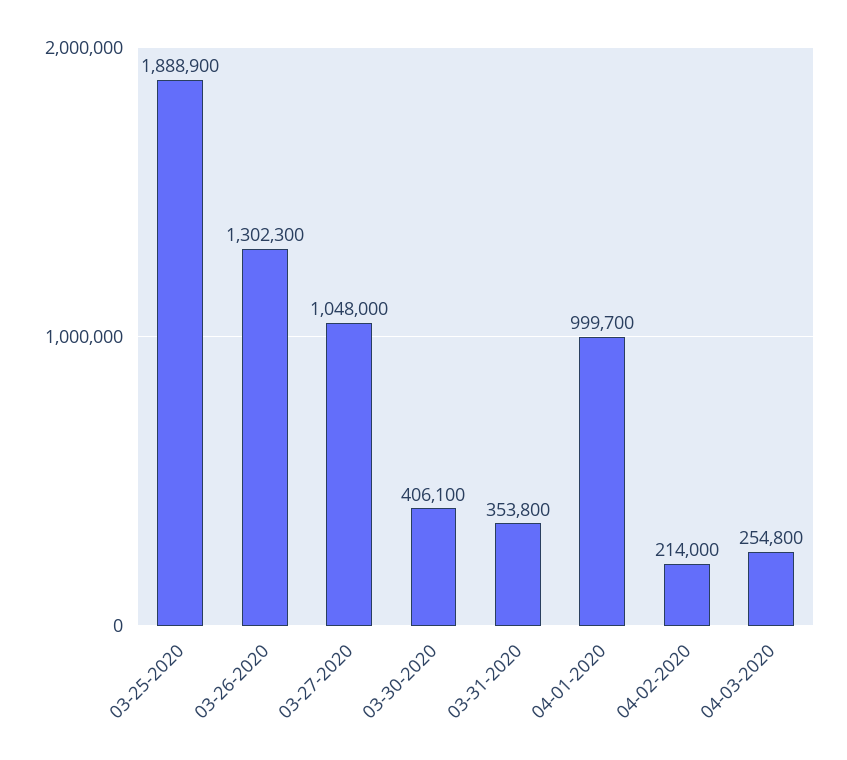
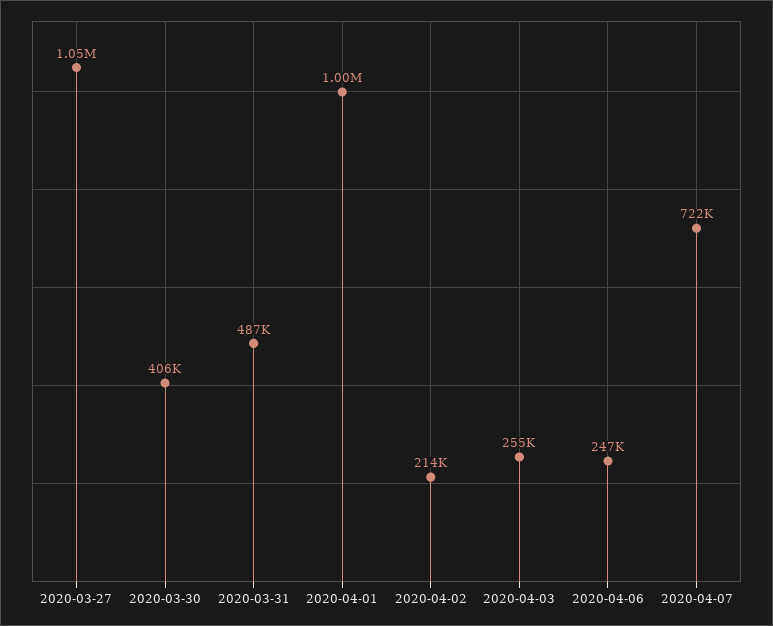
03-25-2020: 1888900 -> none
03-26-2020: 1302300 -> none
03-31-2020: 353800 -> 487000
2020-04-06: none -> 247000
2020-04-07: none -> 722000

